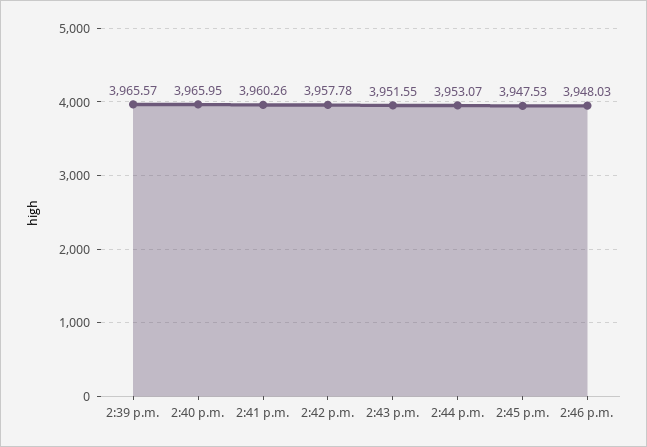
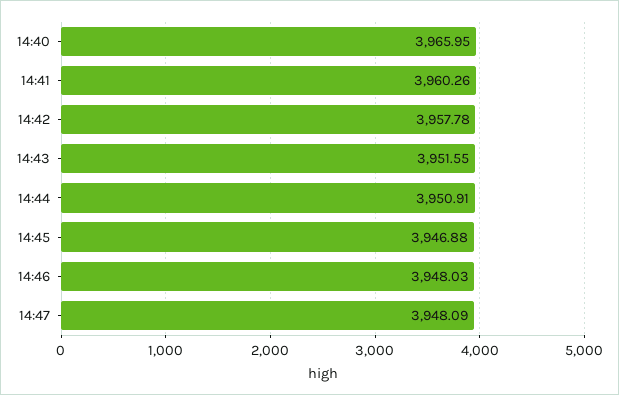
2:39 p.m.: 3965.57 -> none
2:44 p.m.: 3953.07 -> 3950.91
2:45 p.m.: 3947.53 -> 3946.88
14:47: none -> 3948.09

